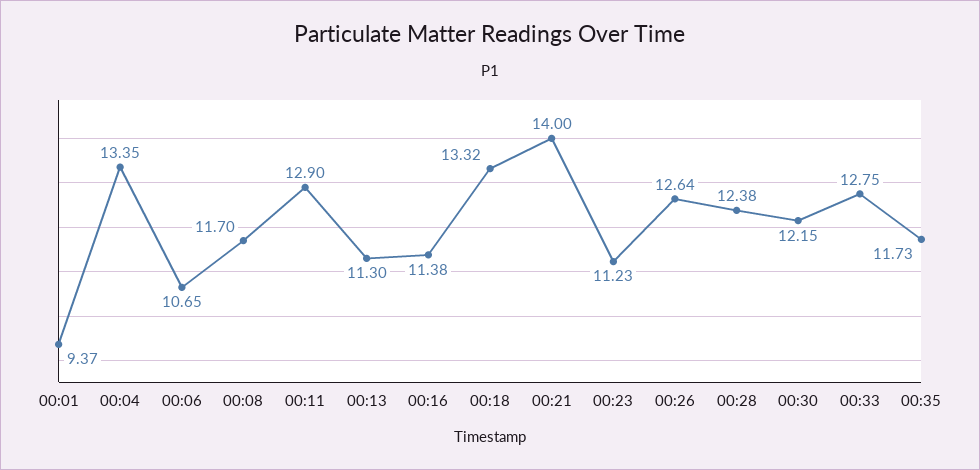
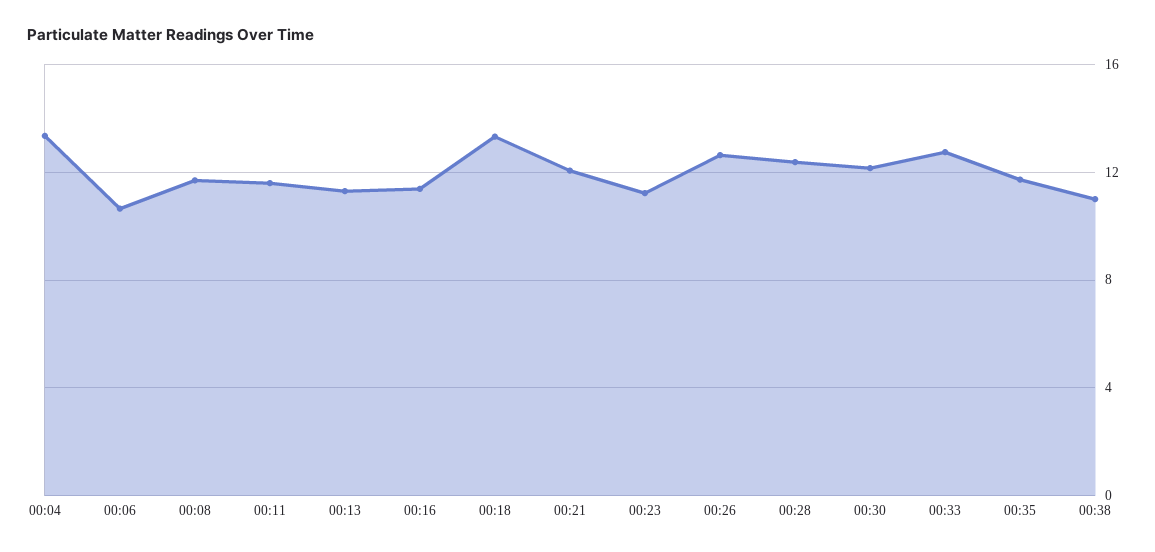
00:01: 9.37 -> none
00:11: 12.9 -> 11.5
00:21: 14 -> 12
00:38: none -> 11

